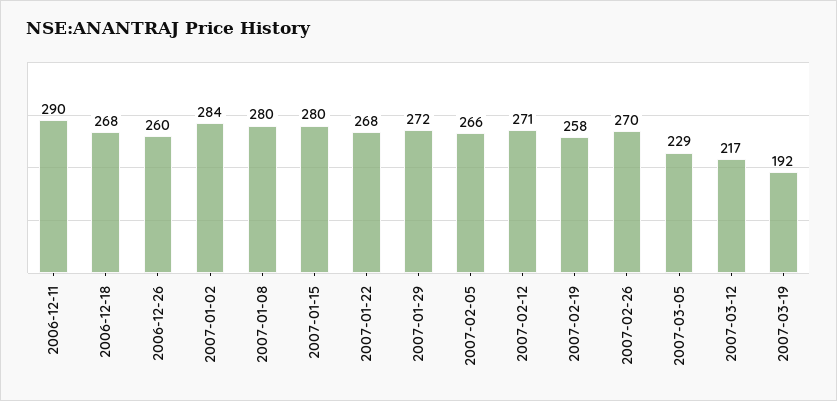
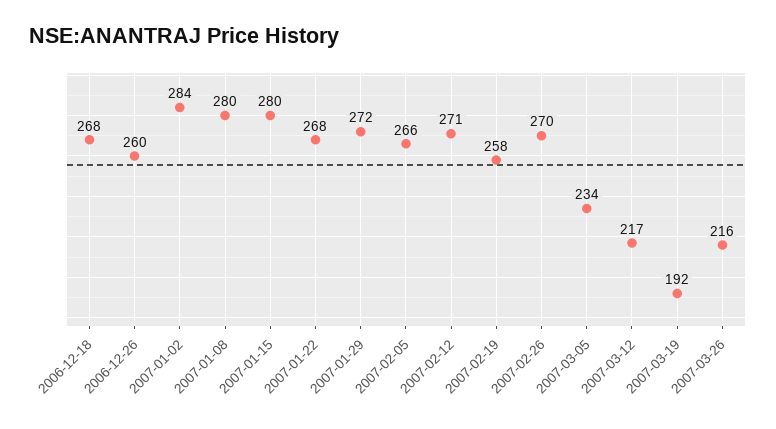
2006-12-11: 290 -> none
2007-03-05: 229 -> 234
2007-03-26: none -> 216

